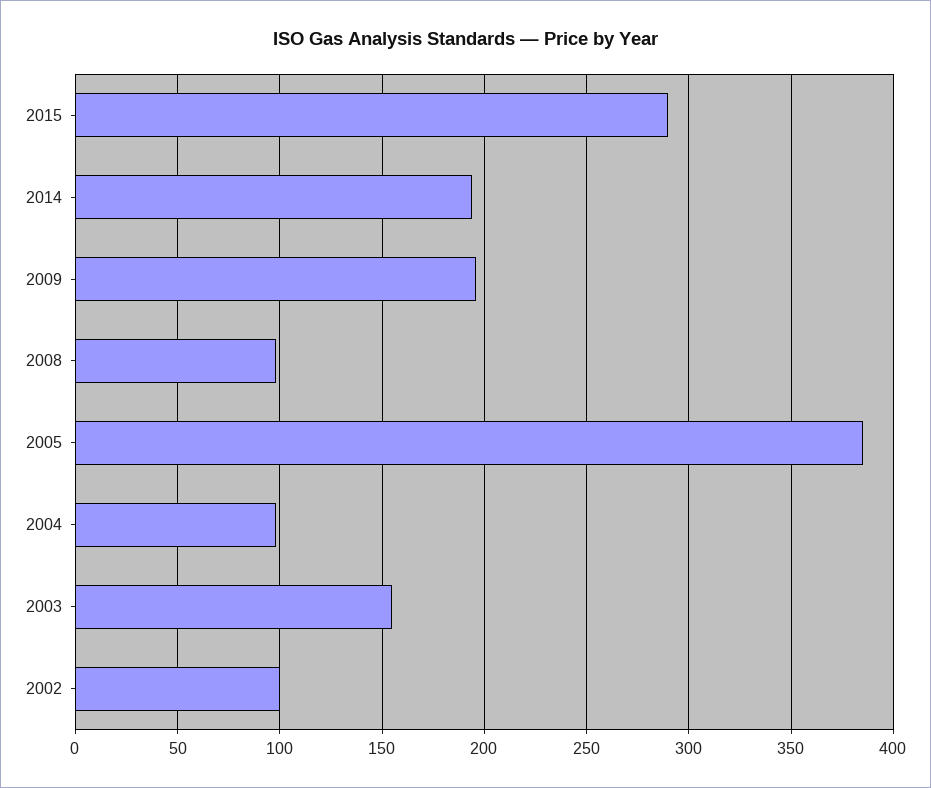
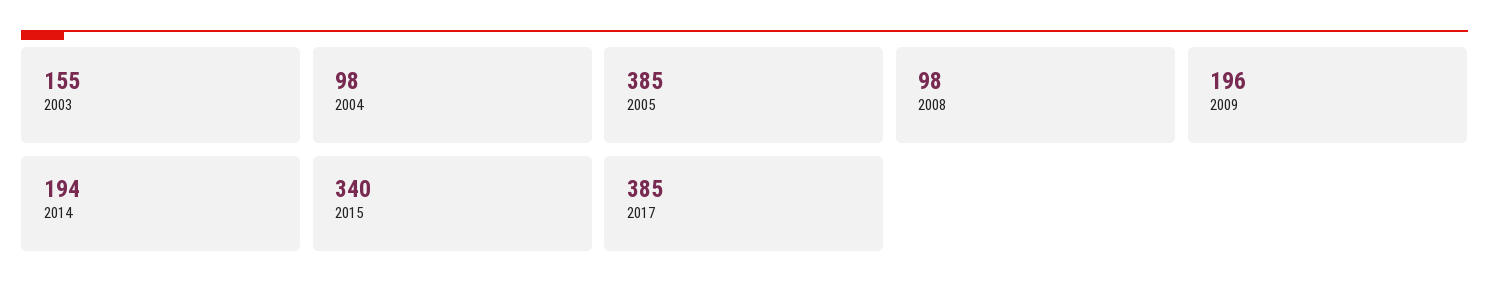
2015: 290 -> 340
2002: 100 -> none
2017: none -> 385

